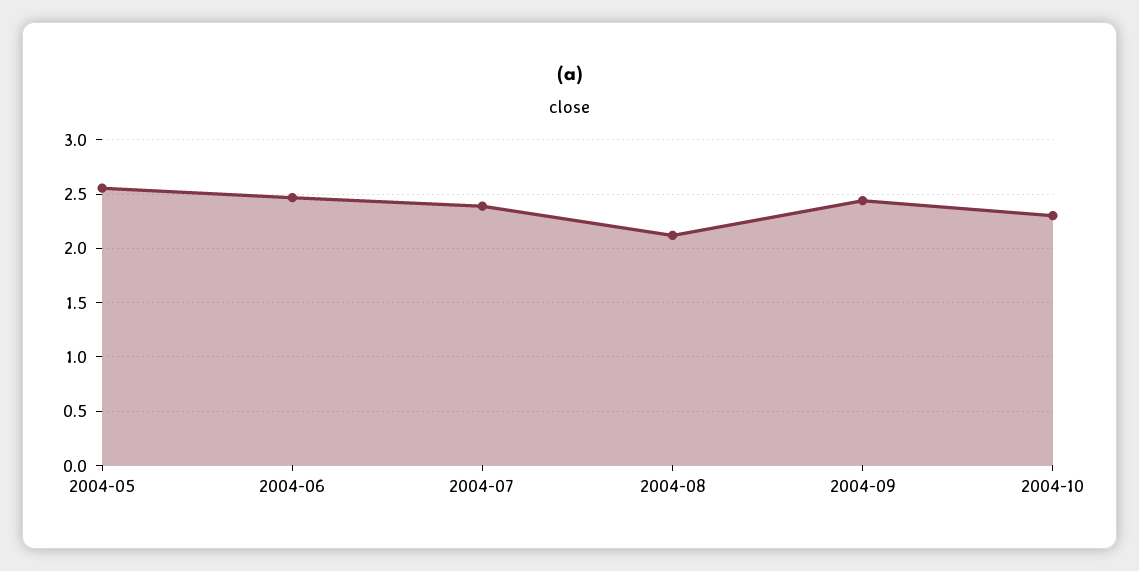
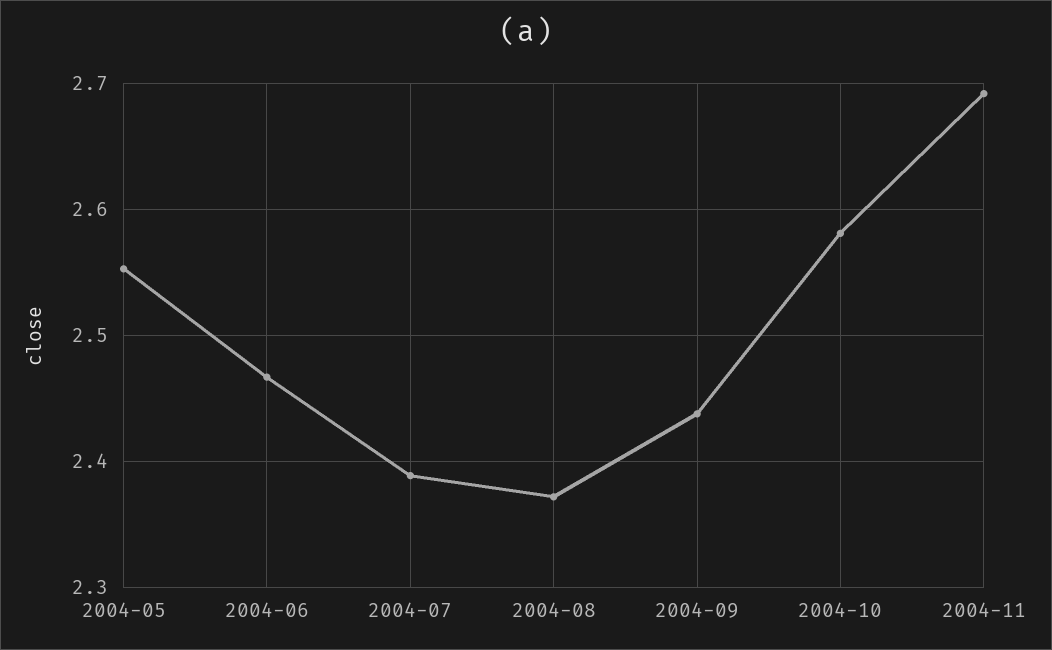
2004-08: 2.1 -> 2.37
2004-10: 2.3 -> 2.58
2004-11: none -> 2.69

